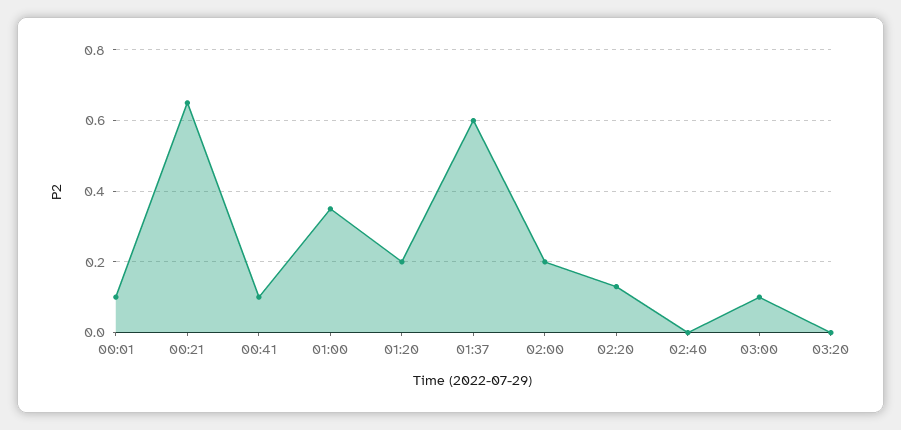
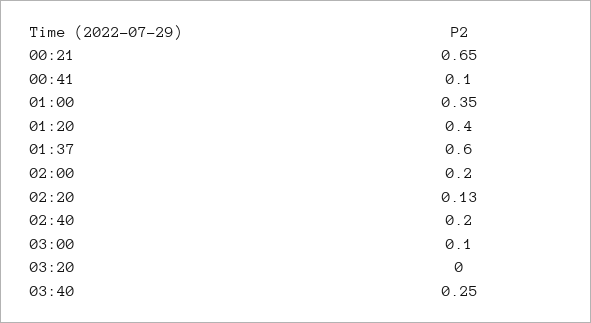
00:01: 0.1 -> none
01:20: 0.2 -> 0.4
02:40: 0 -> 0.2
03:40: none -> 0.25

